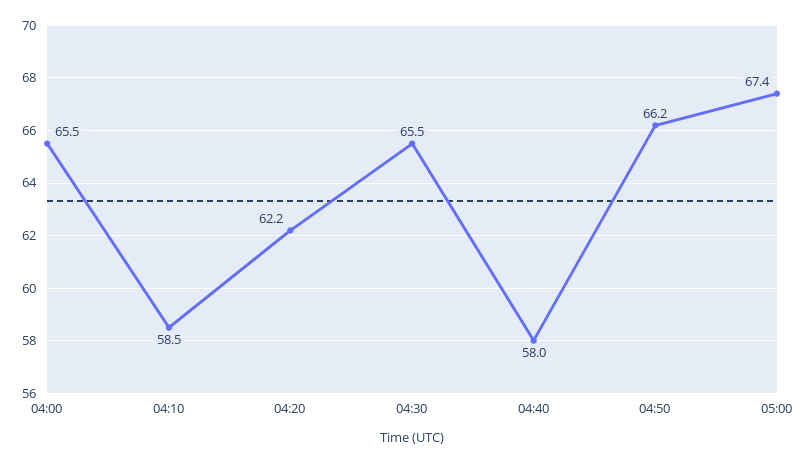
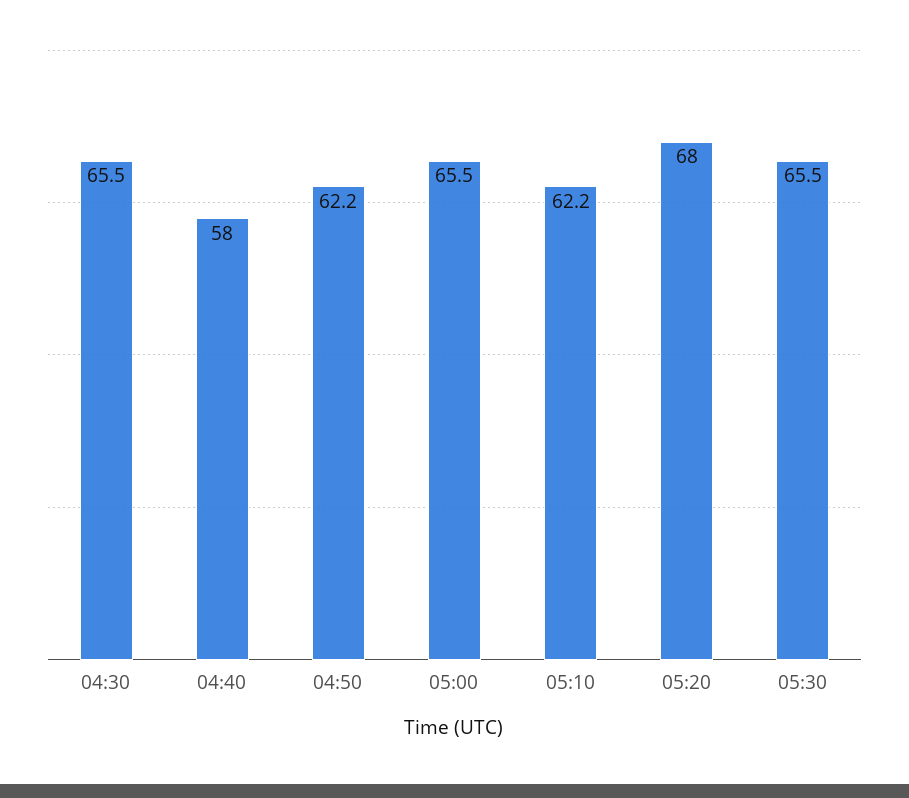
04:00: 65.5 -> none
04:10: 58.5 -> none
04:20: 62.2 -> none
04:50: 66.2 -> 62.2
05:00: 67.4 -> 65.5
05:10: none -> 62.2
05:20: none -> 68
05:30: none -> 65.5

